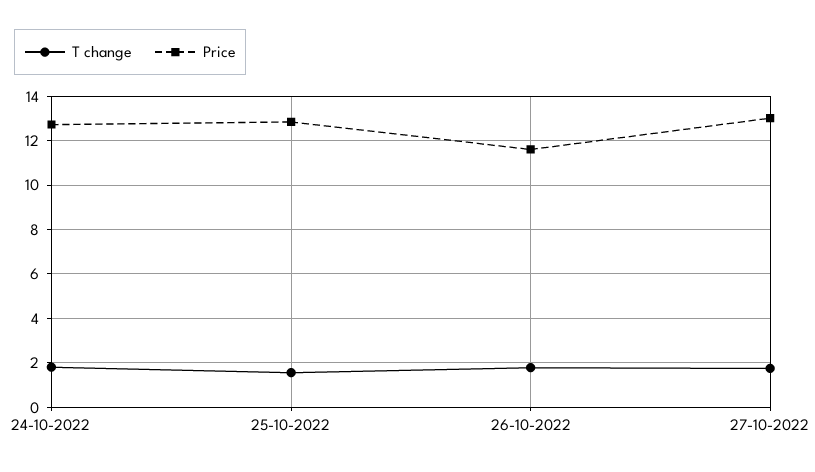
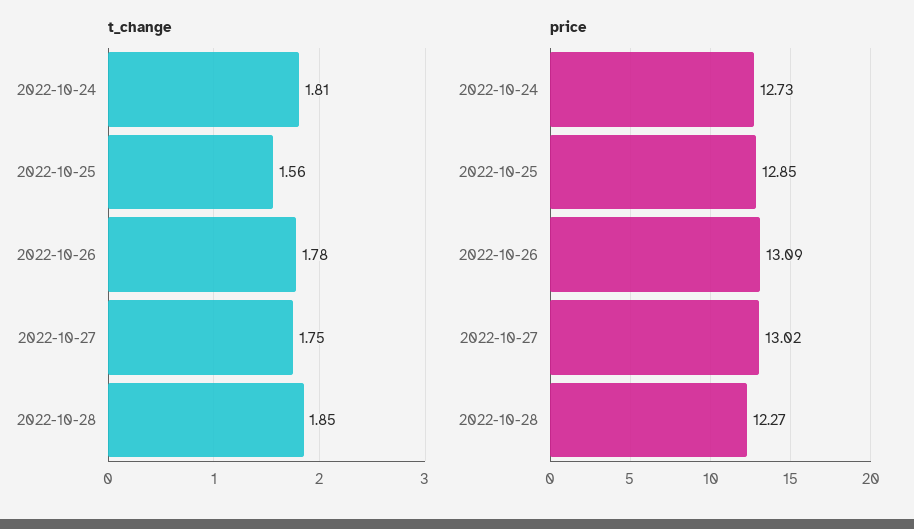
Price, 26-10-2022: 11.5 -> 13.09
T change, 2022-10-28: none -> 1.85
Price, 2022-10-28: none -> 12.27

